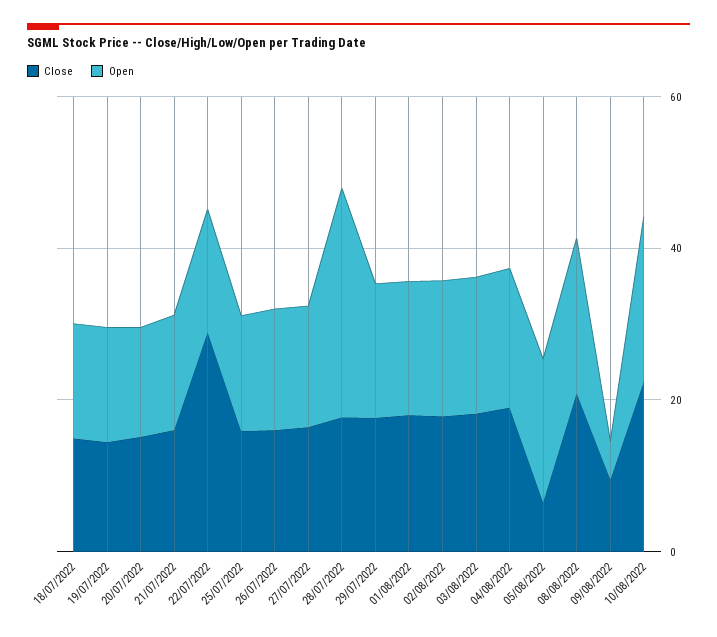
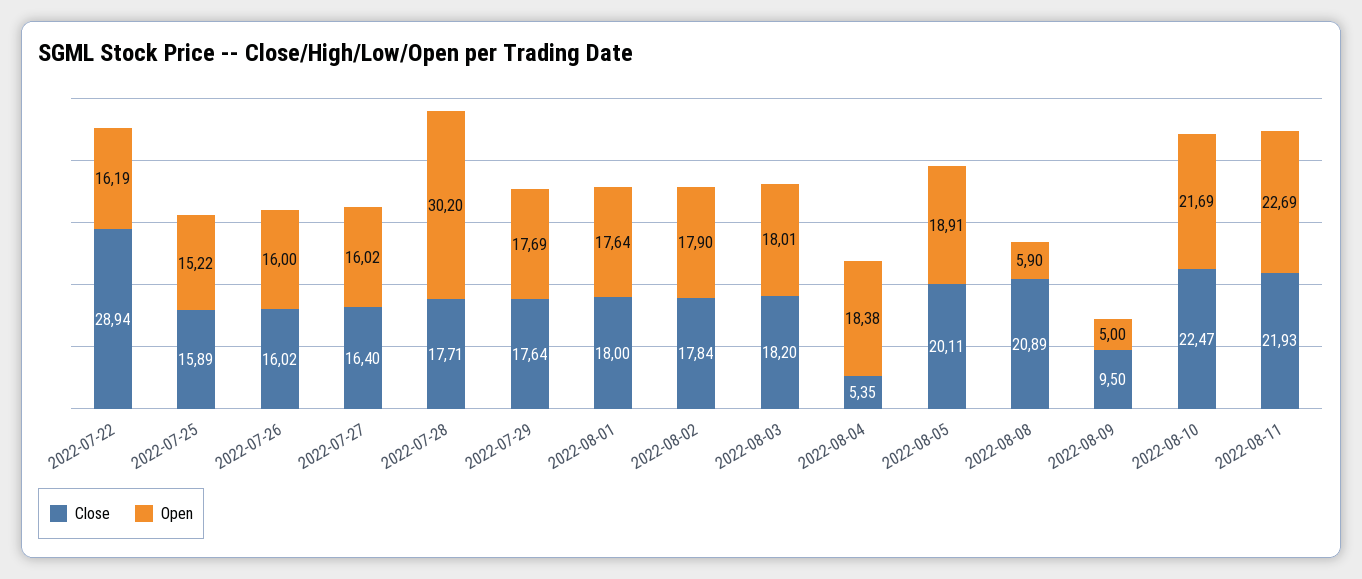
Close, 18/07/2022: 15 -> none
Open, 18/07/2022: 15 -> none
Close, 19/07/2022: 15 -> none
Open, 19/07/2022: 15 -> none
Close, 20/07/2022: 15 -> none
Open, 20/07/2022: 15 -> none
Close, 21/07/2022: 15 -> none
Open, 21/07/2022: 15 -> none
Close, 04/08/2022: 20 -> 5.35
Close, 05/08/2022: 5 -> 20.11
Open, 08/08/2022: 20 -> 5.9
Close, 2022-08-11: none -> 21.93
Open, 2022-08-11: none -> 22.69

